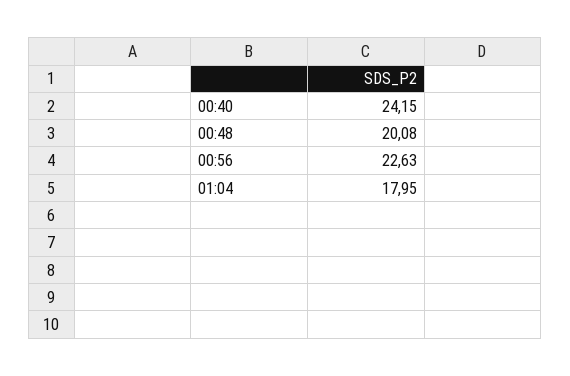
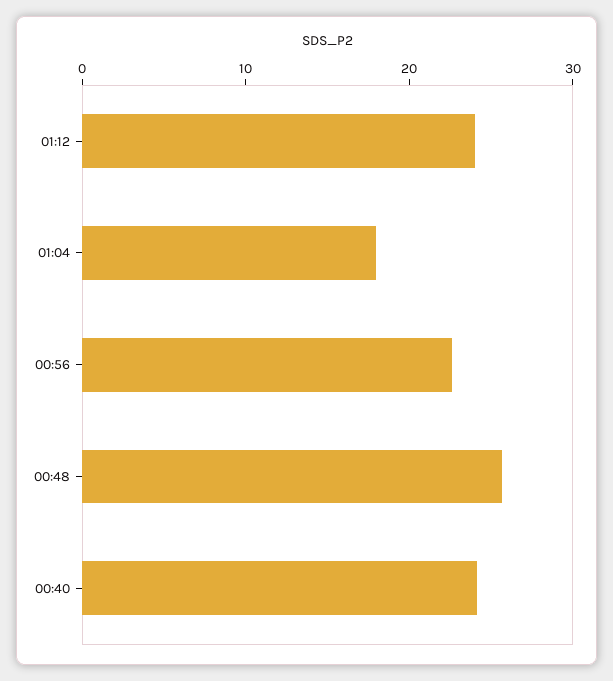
00:48: 20.08 -> 26
01:12: none -> 24

